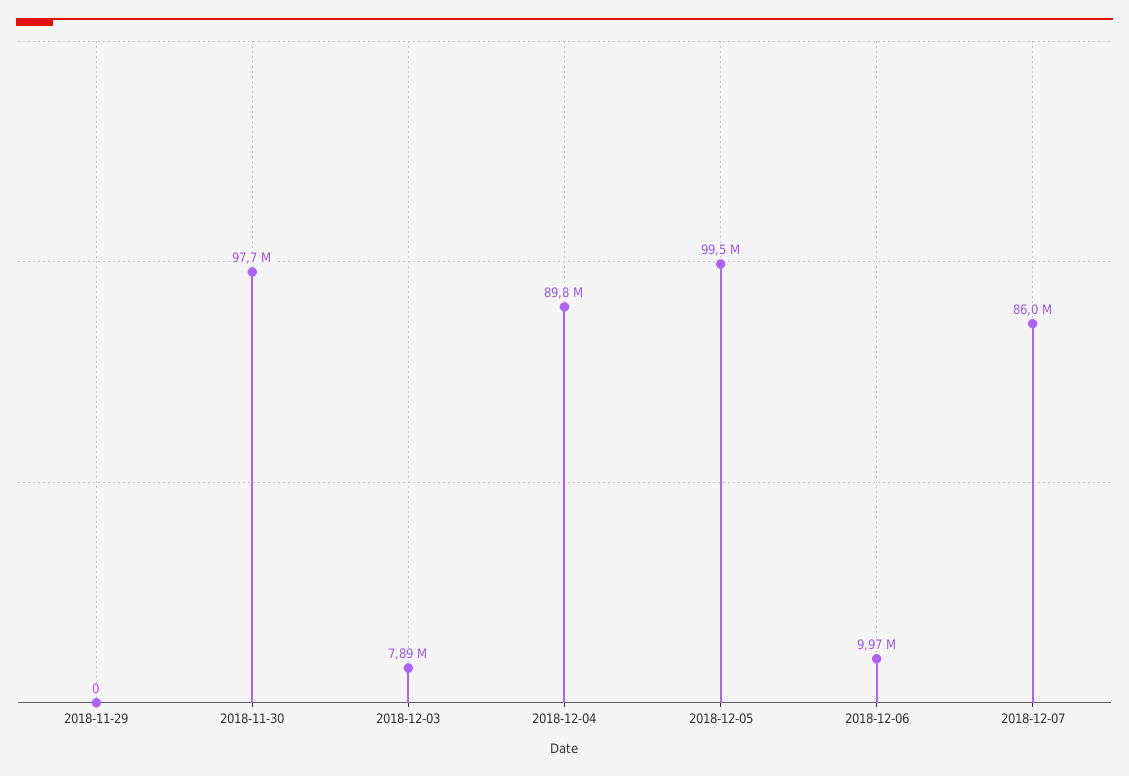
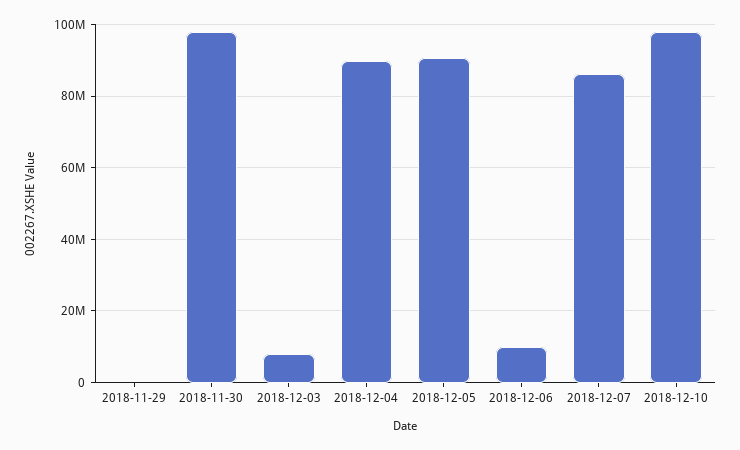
2018-12-05: 99500000 -> 90000000
2018-12-10: none -> 98000000

